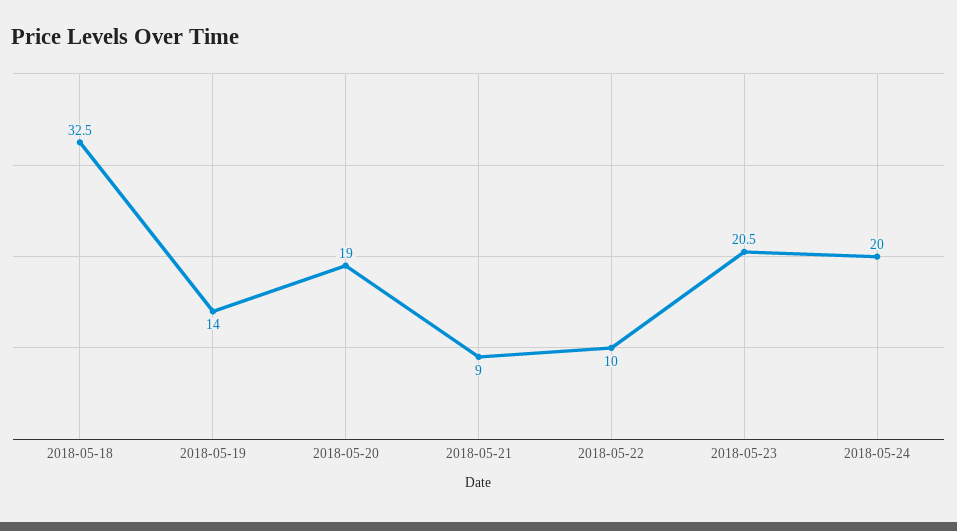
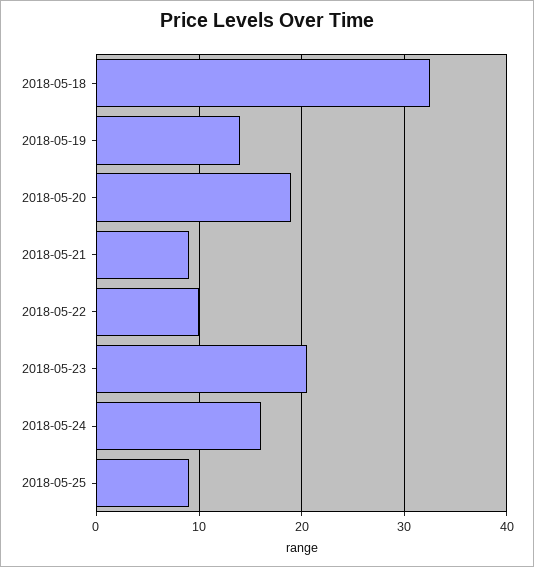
2018-05-24: 20 -> 16
2018-05-25: none -> 9

